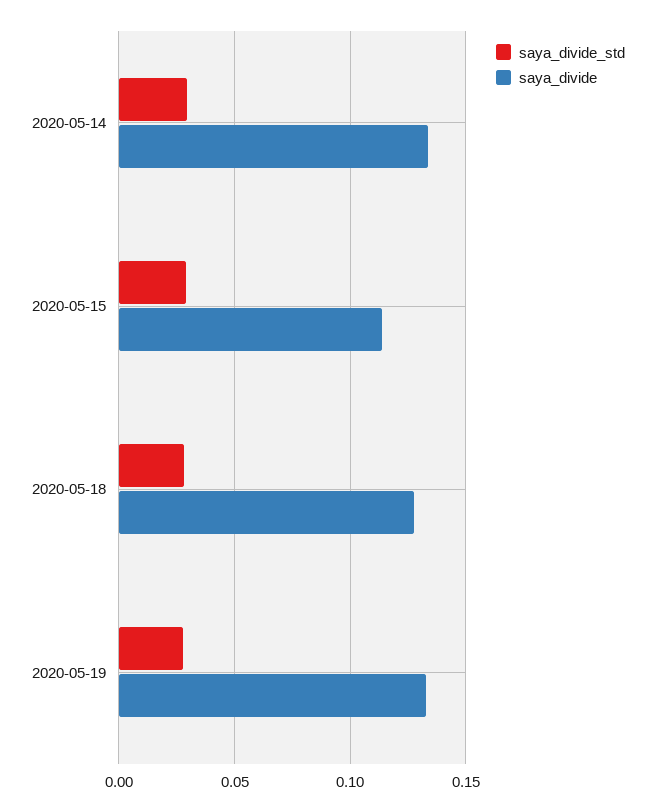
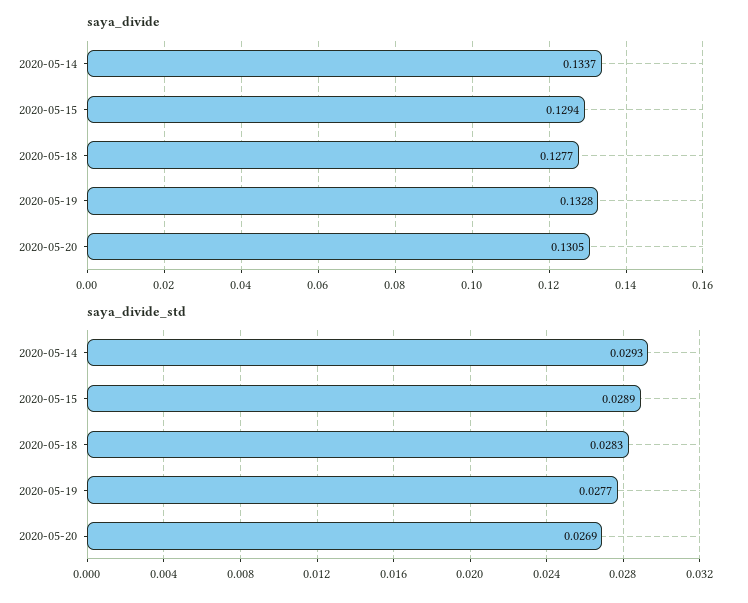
saya_divide, 2020-05-15: 0.115 -> 0.1294
saya_divide, 2020-05-20: none -> 0.1305
saya_divide_std, 2020-05-20: none -> 0.0269

